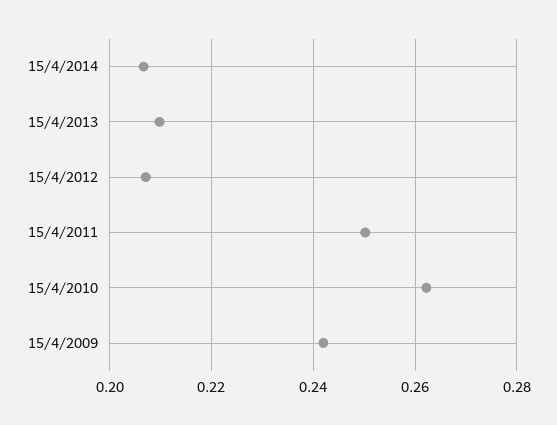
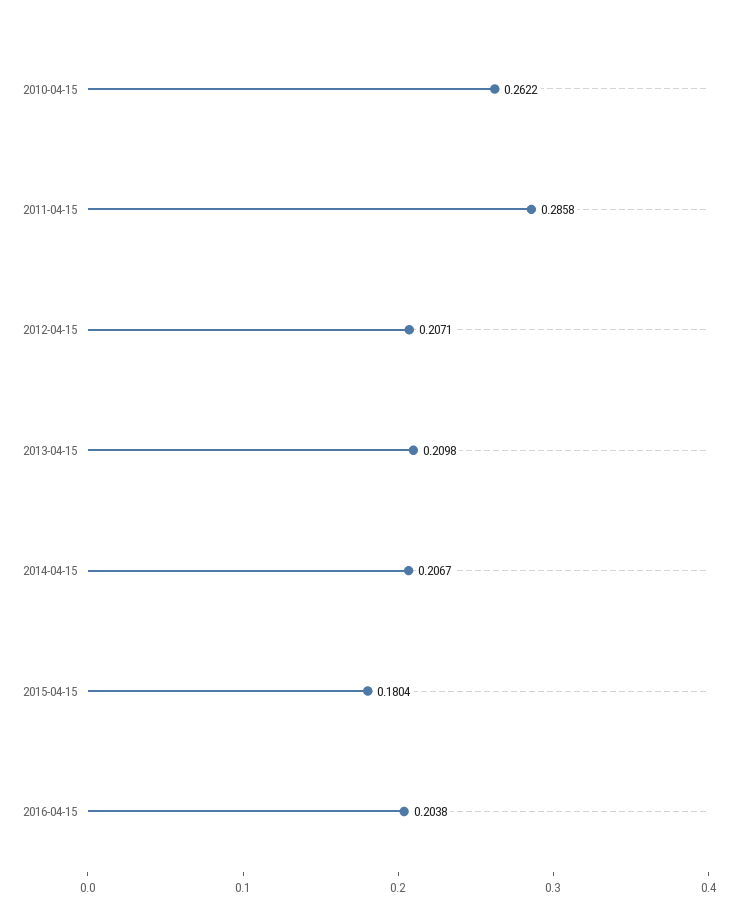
15/4/2011: 0.25 -> 0.2858
15/4/2009: 0.242 -> none
2015-04-15: none -> 0.1804
2016-04-15: none -> 0.2038

